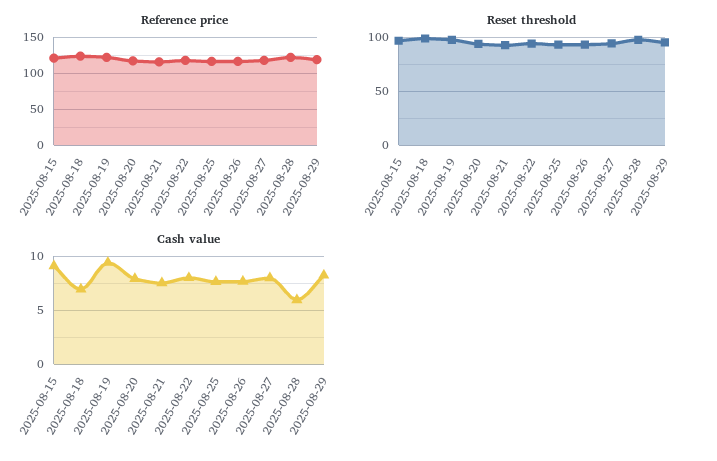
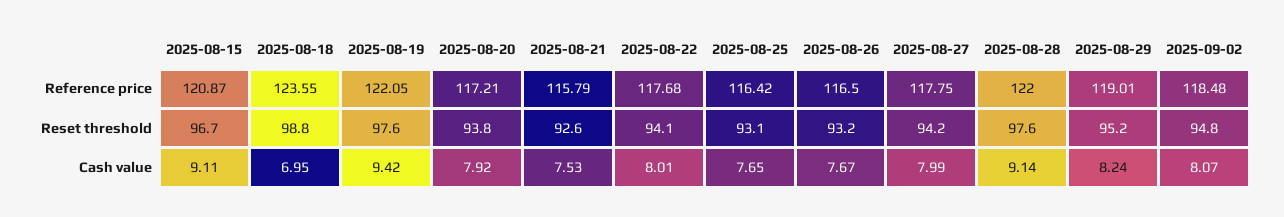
Cash value, 2025-08-28: 6 -> 9.14
Reference price, 2025-09-02: none -> 118.48
Reset threshold, 2025-09-02: none -> 94.8
Cash value, 2025-09-02: none -> 8.07

